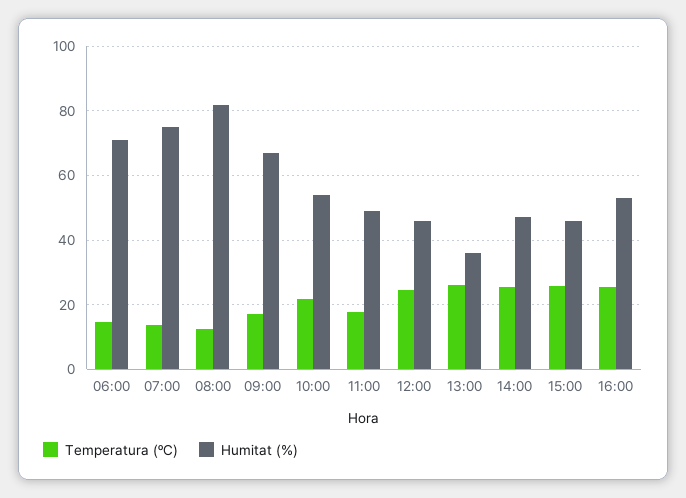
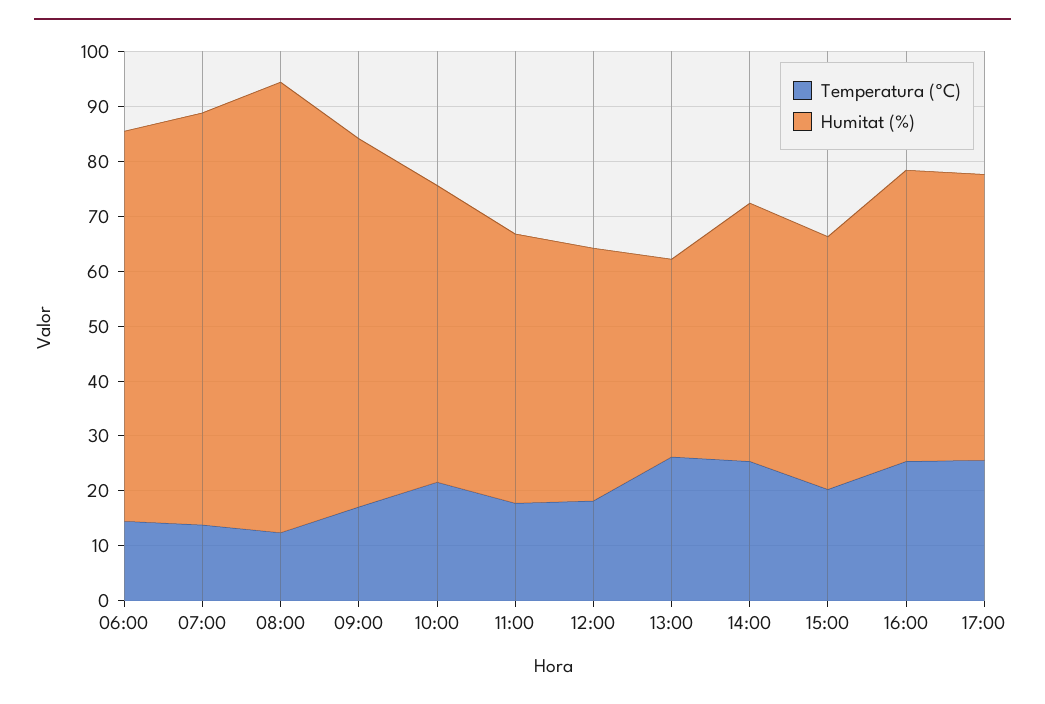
Temperatura (ºC), 12:00: 24 -> 18
Temperatura (ºC), 15:00: 26 -> 20
Temperatura (ºC), 17:00: none -> 26
Humitat (%), 17:00: none -> 52

